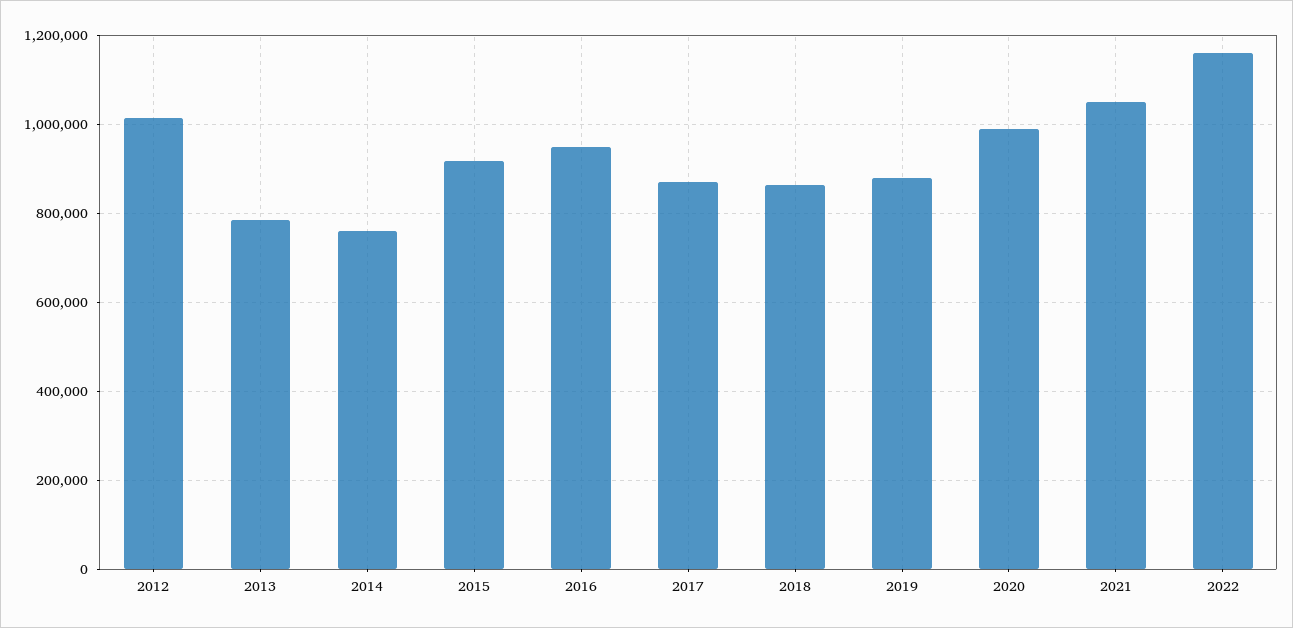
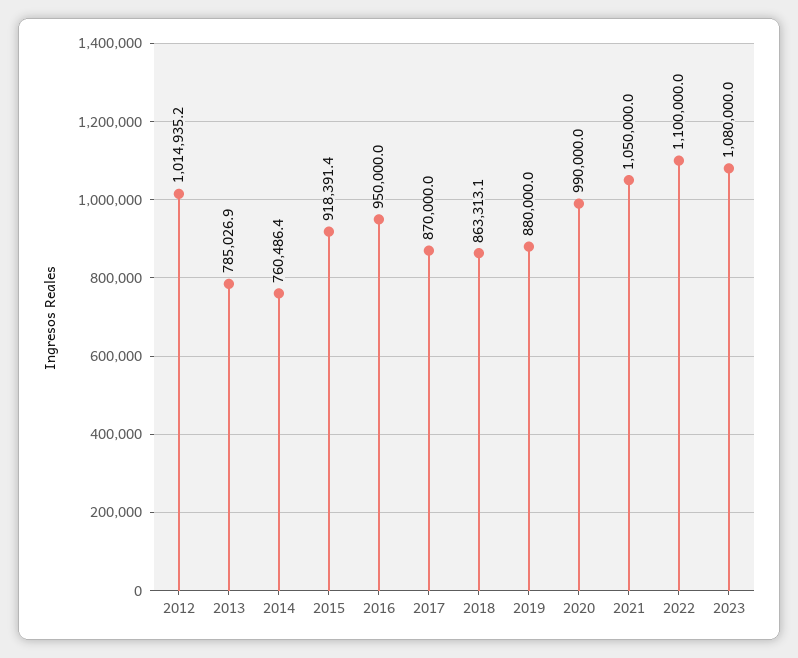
2022: 1160000 -> 1100000
2023: none -> 1080000

